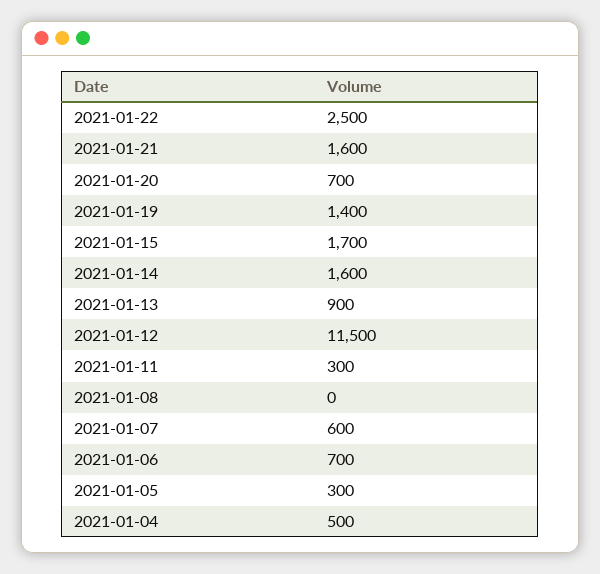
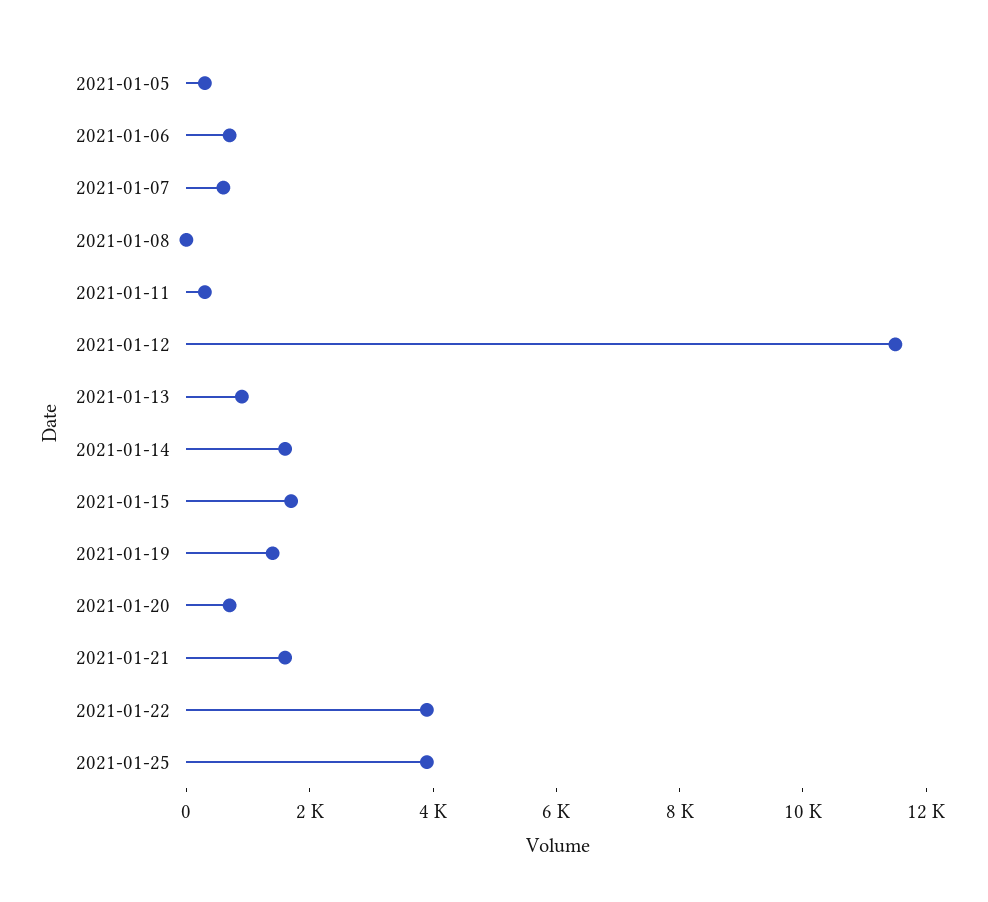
2021-01-22: 2500 -> 4000
2021-01-04: 500 -> none
2021-01-25: none -> 4000

